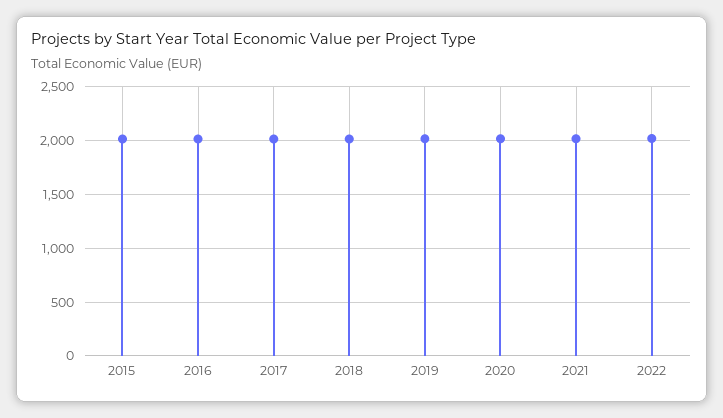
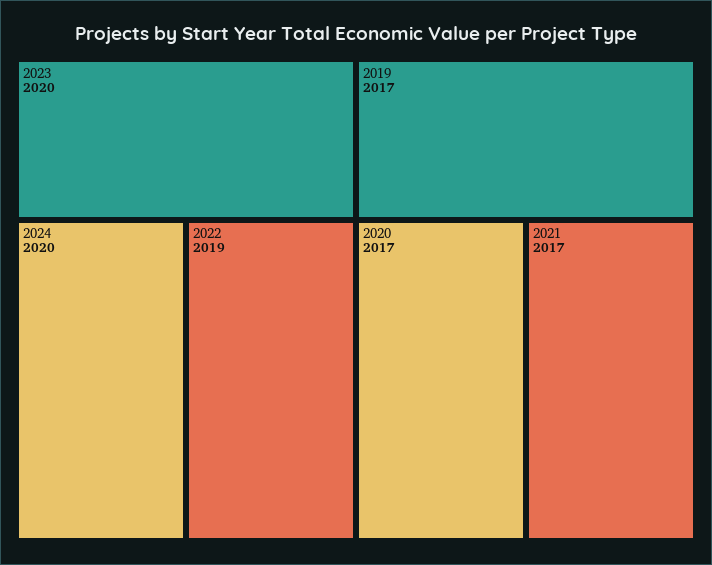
2015: 2000 -> none
2016: 2000 -> none
2017: 2000 -> none
2018: 2000 -> none
2023: none -> 2020
2024: none -> 2020

